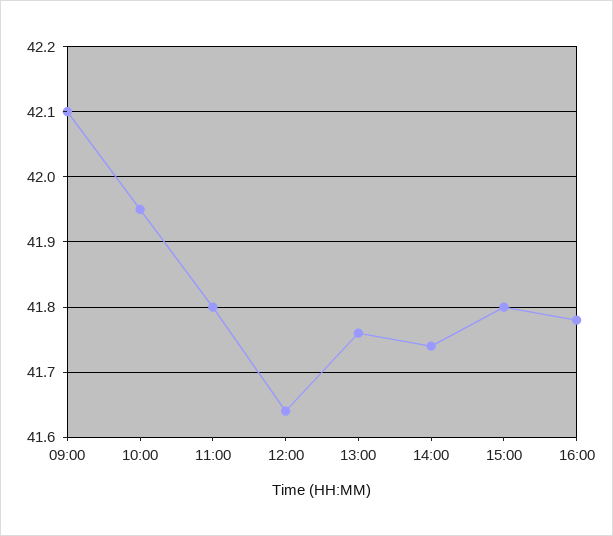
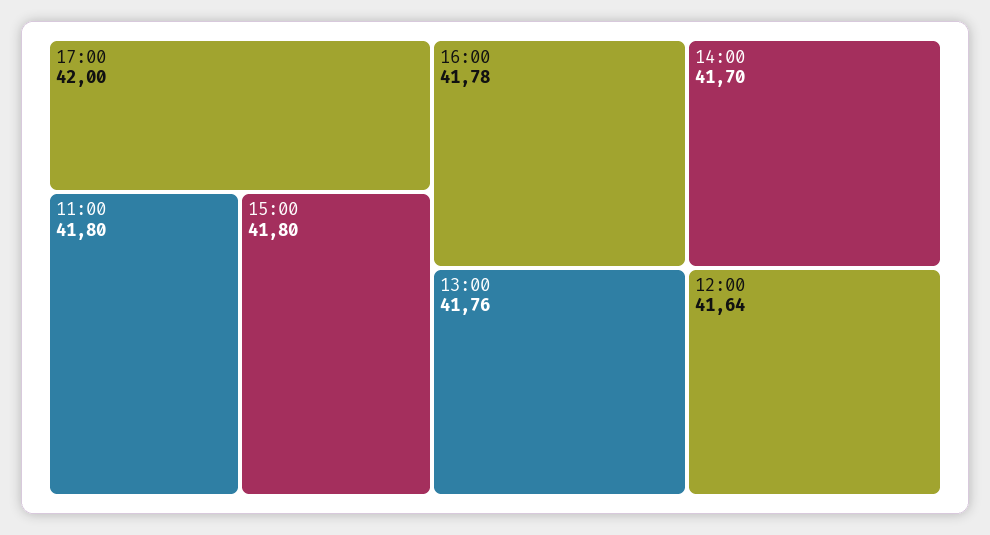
09:00: 42.1 -> none
10:00: 41.95 -> none
14:00: 41.74 -> 41.7
17:00: none -> 42

